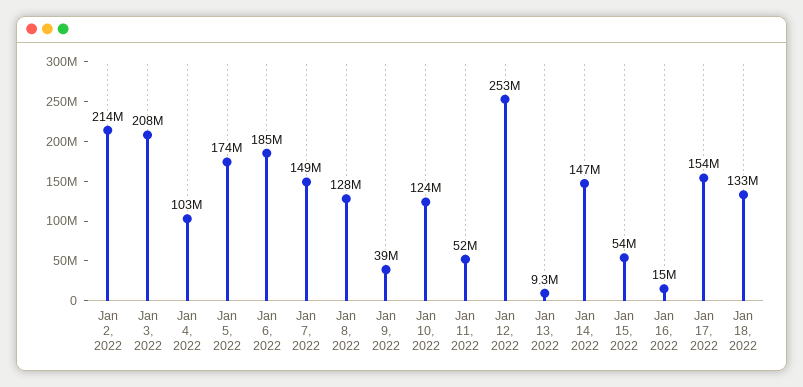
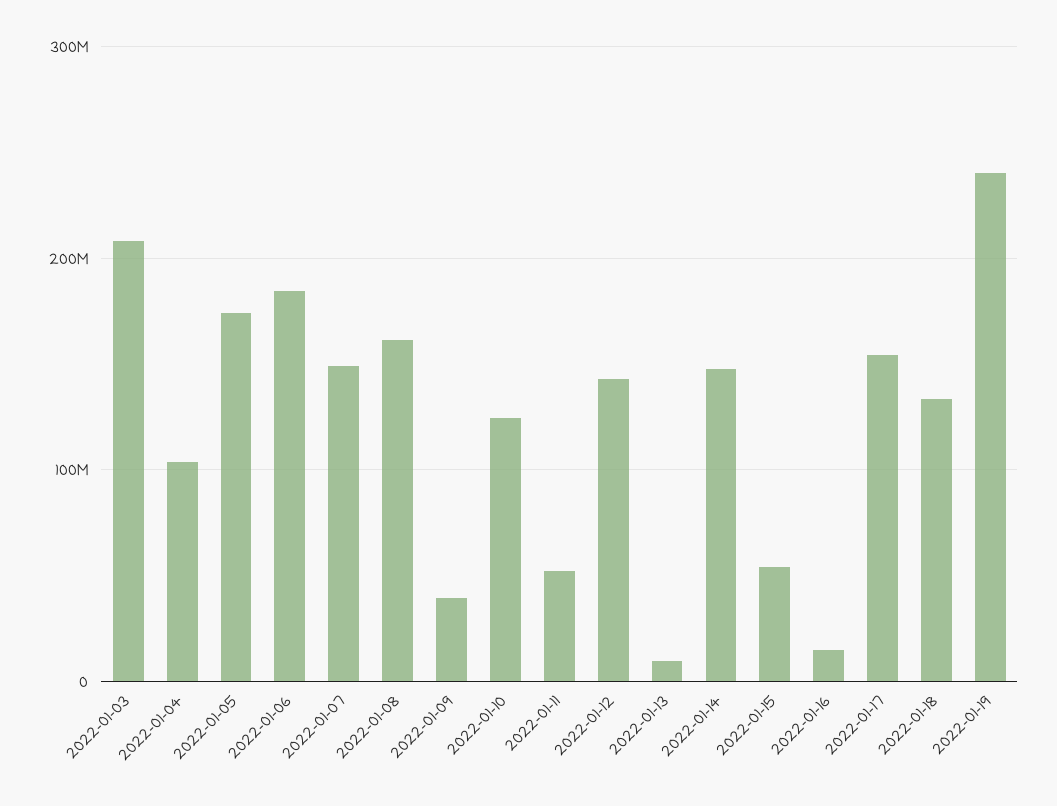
Jan 2, 2022: 214000000 -> none
Jan 8, 2022: 128000000 -> 160000000
Jan 12, 2022: 253000000 -> 140000000
2022-01-19: none -> 240000000

